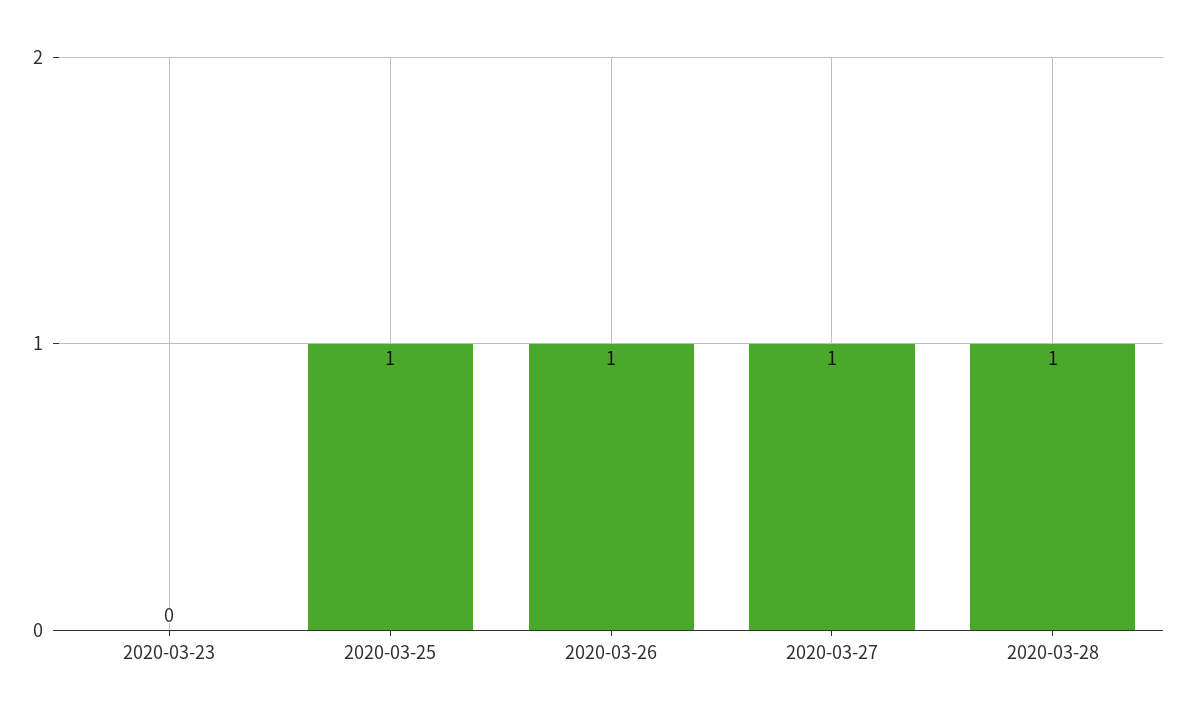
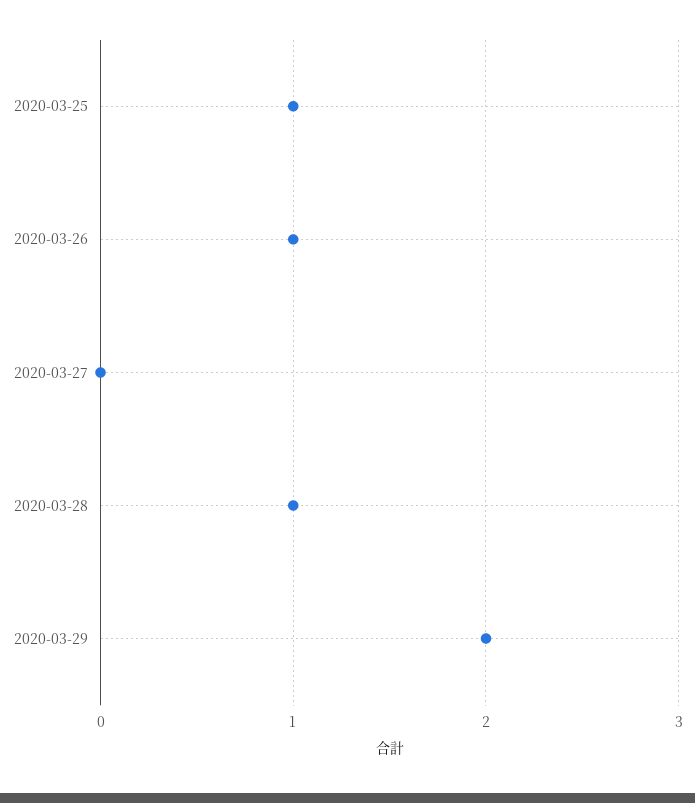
2020-03-23: 0 -> none
2020-03-27: 1 -> 0
2020-03-29: none -> 2

